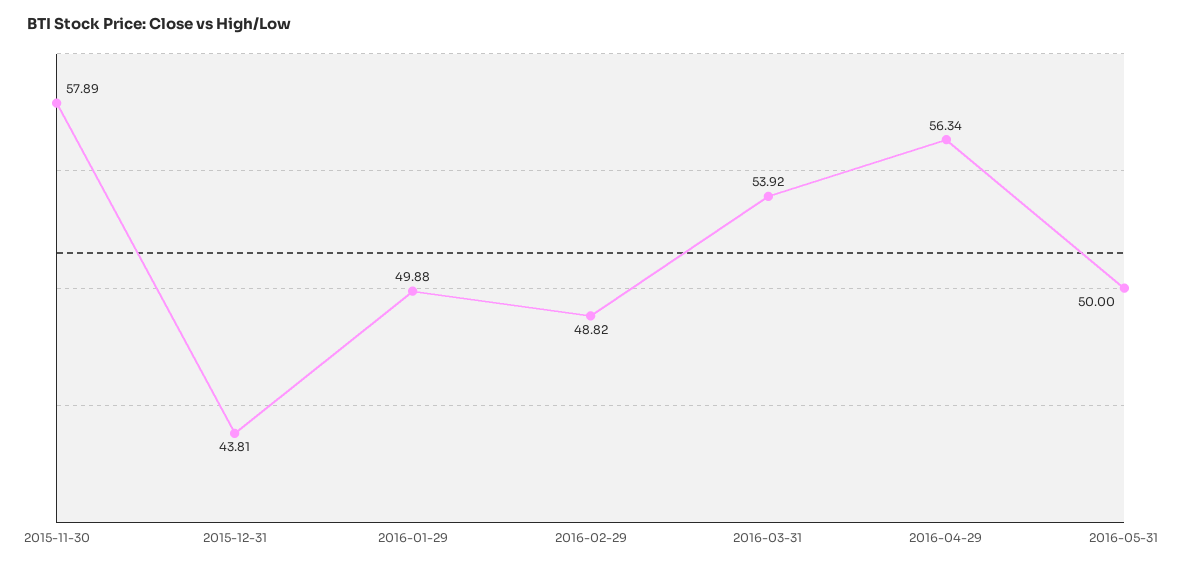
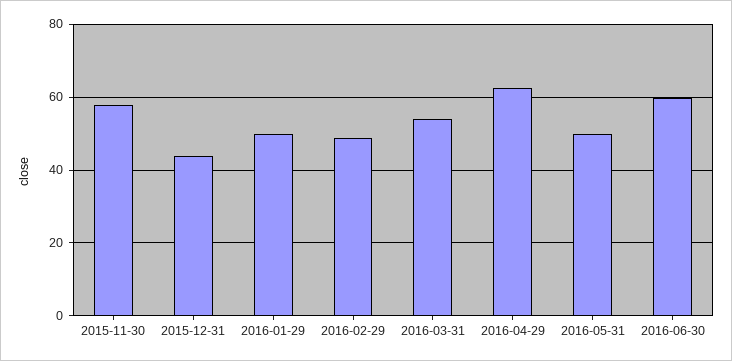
2016-04-29: 56.34 -> 62
2016-06-30: none -> 60

